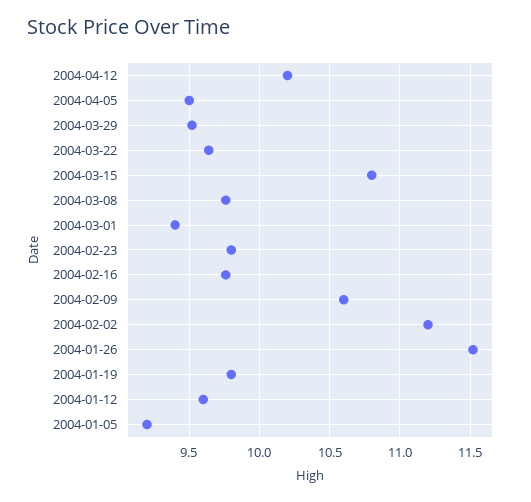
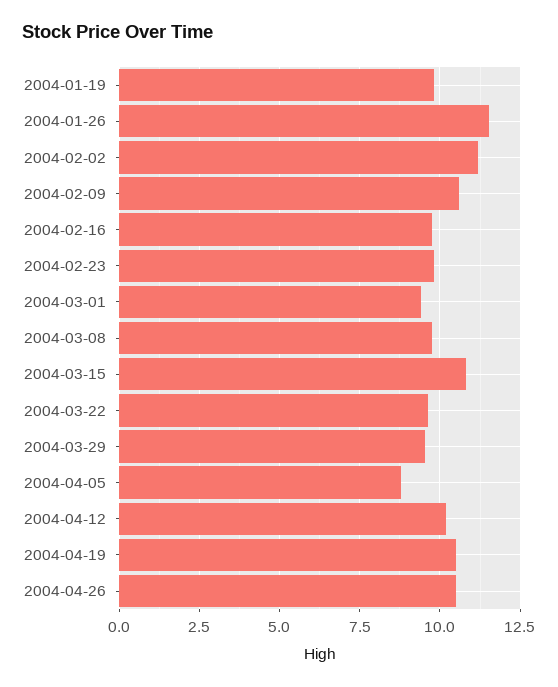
2004-04-05: 9.5 -> 8.75
2004-01-12: 9.6 -> none
2004-01-05: 9.2 -> none
2004-04-19: none -> 10.5
2004-04-26: none -> 10.5

